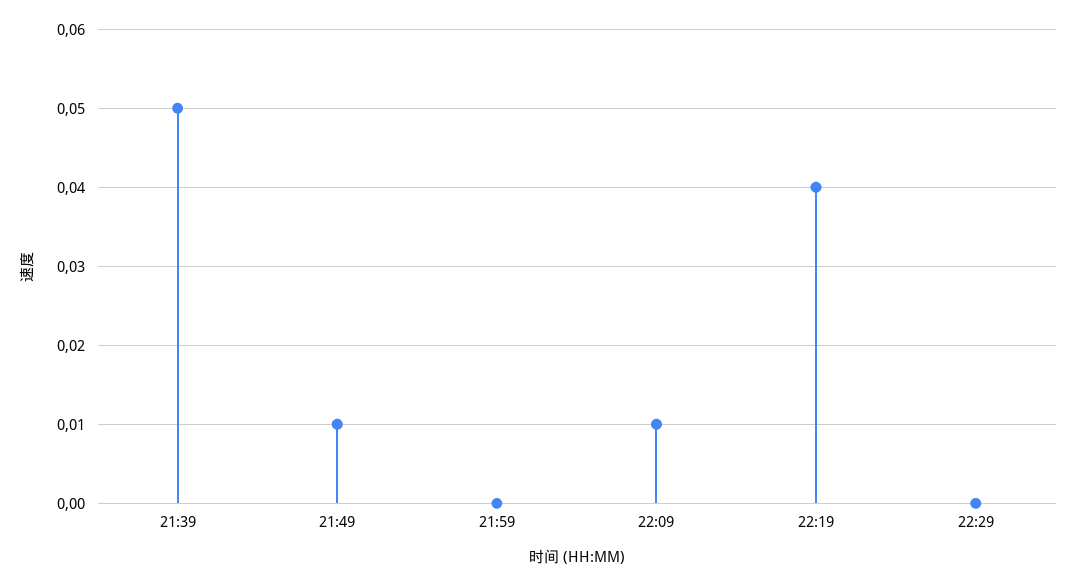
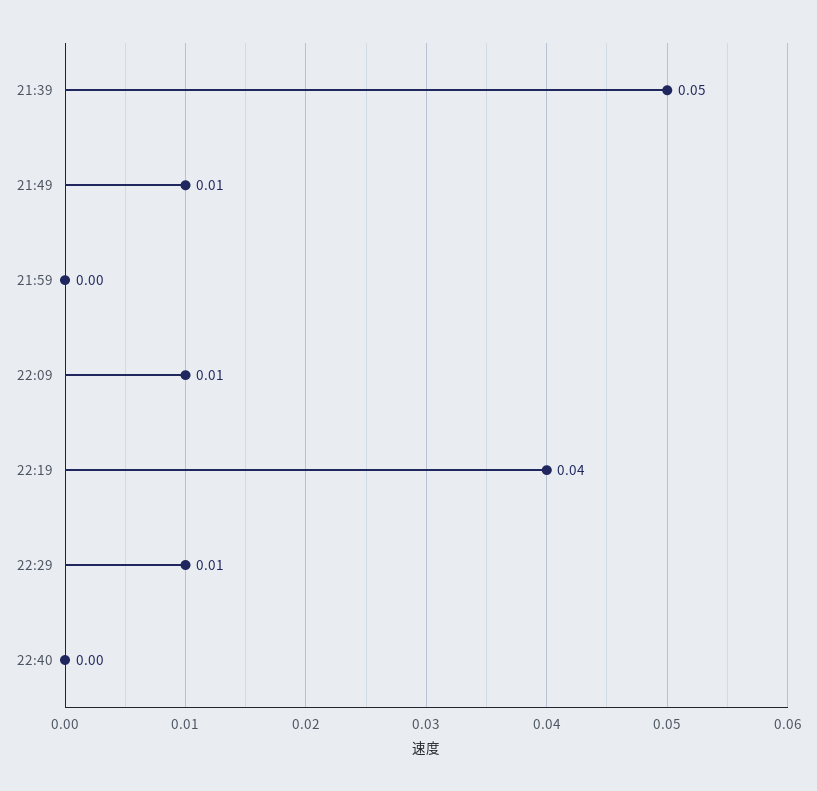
22:29: 0 -> 0.01
22:40: none -> 0

